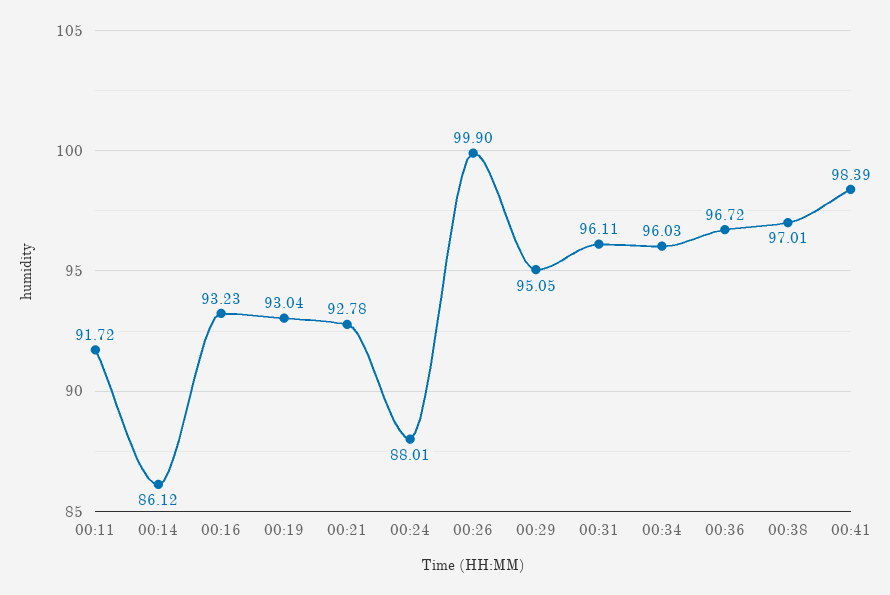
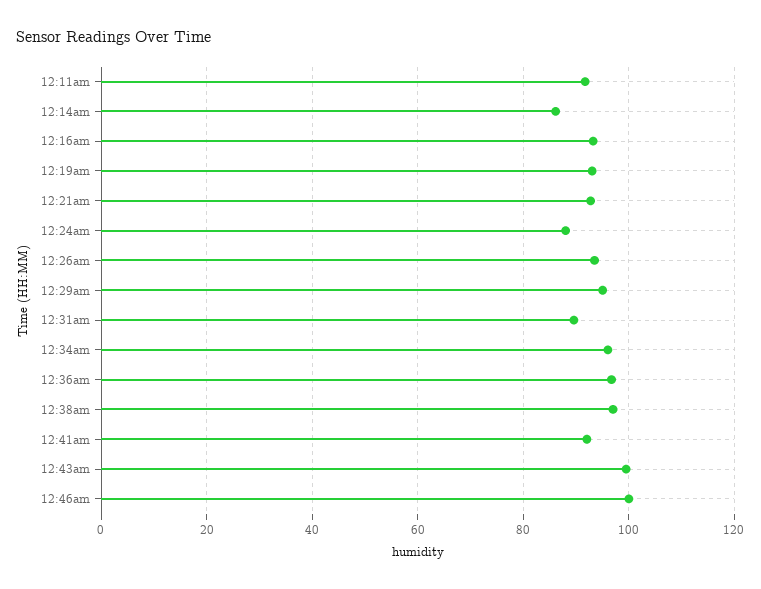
00:26: 99.9 -> 94
00:31: 96.11 -> 90
00:41: 98.39 -> 92
12:43am: none -> 100
12:46am: none -> 100

